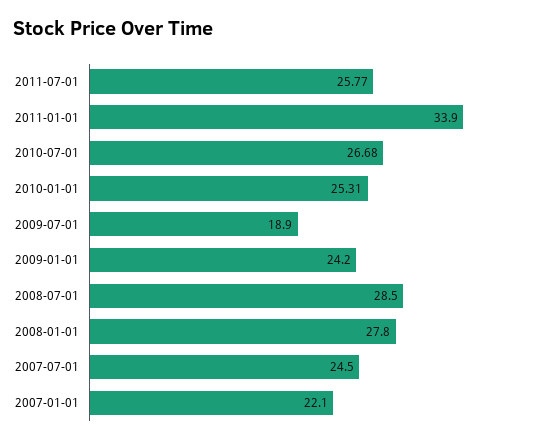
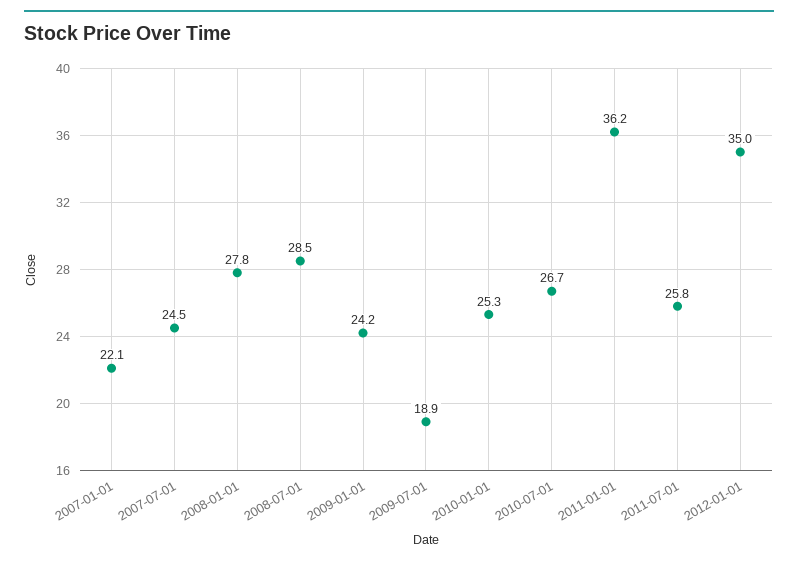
2011-01-01: 33.9 -> 36.2
2012-01-01: none -> 35

